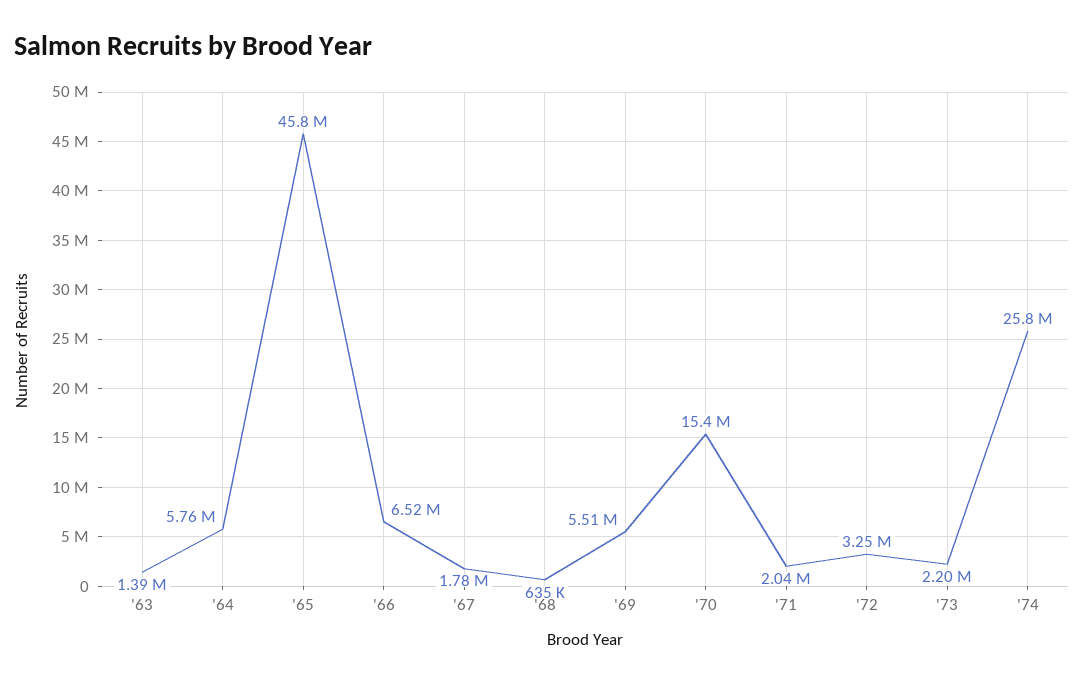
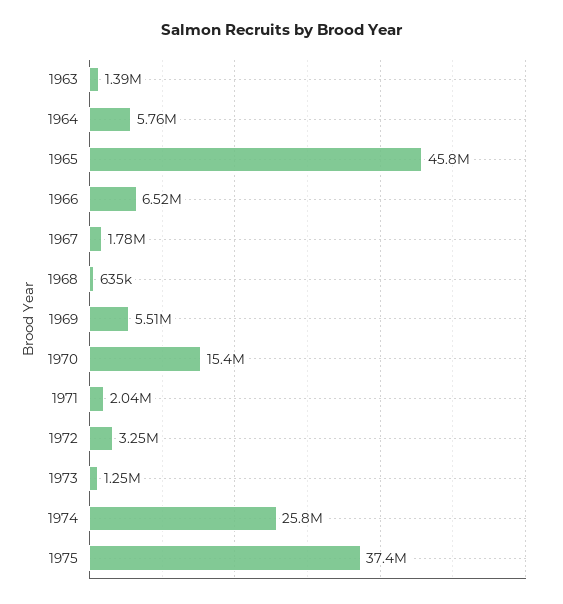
'73: 2200000 -> 1250000
1975: none -> 37400000

